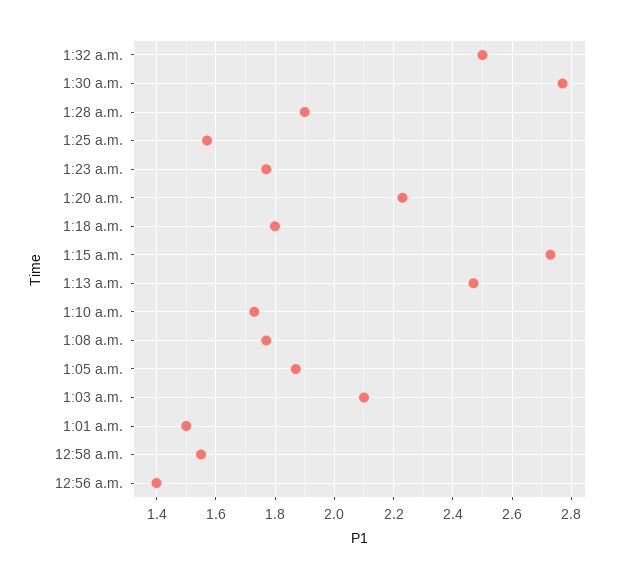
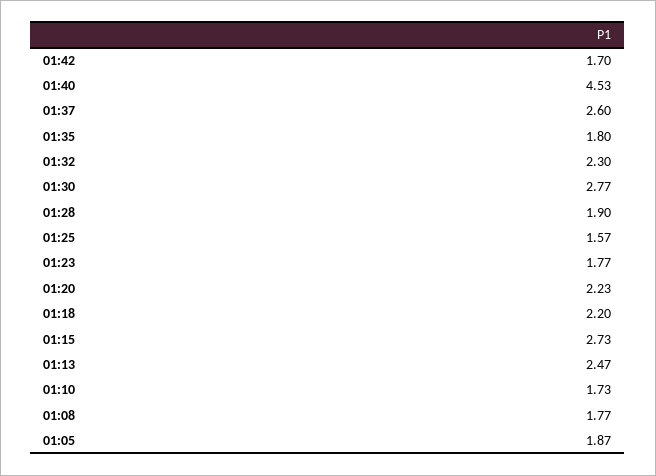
1:32 a.m.: 2.5 -> 2.3
1:18 a.m.: 1.8 -> 2.2
1:03 a.m.: 2.1 -> none
1:01 a.m.: 1.5 -> none
12:58 a.m.: 1.55 -> none
12:56 a.m.: 1.4 -> none
01:42: none -> 1.7
01:40: none -> 4.53
01:37: none -> 2.6
01:35: none -> 1.8

